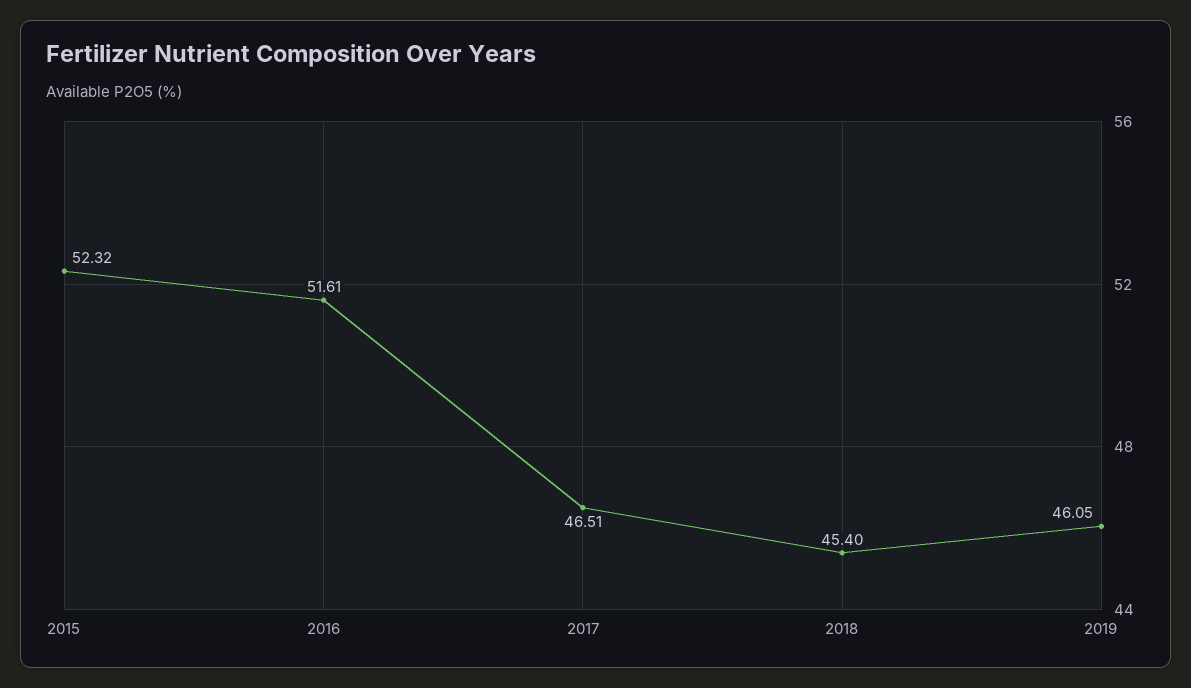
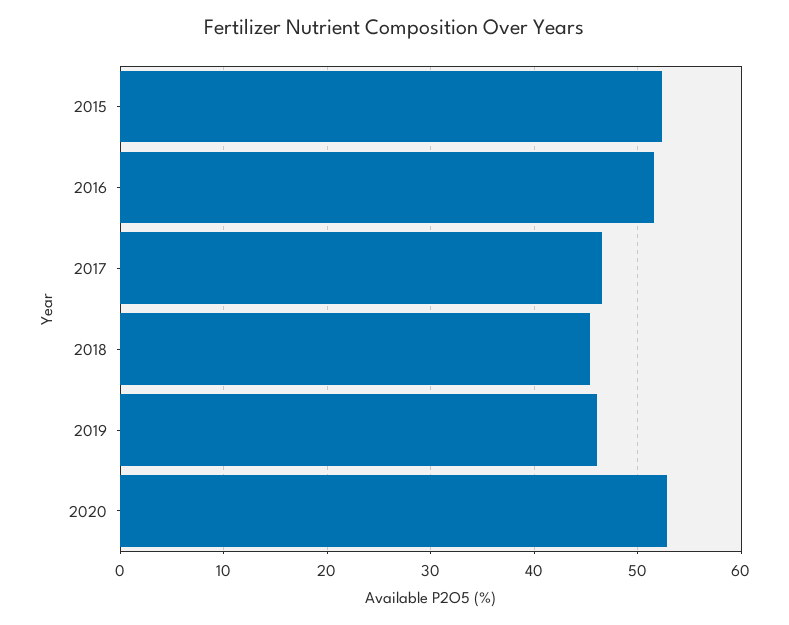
2020: none -> 53

